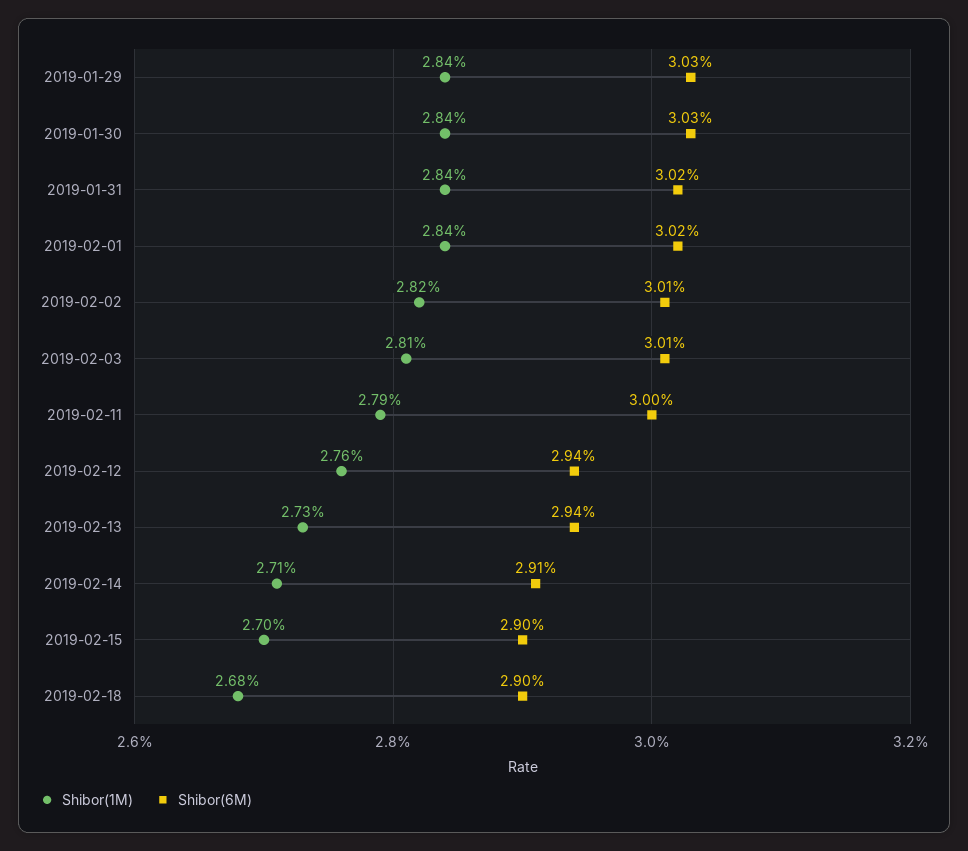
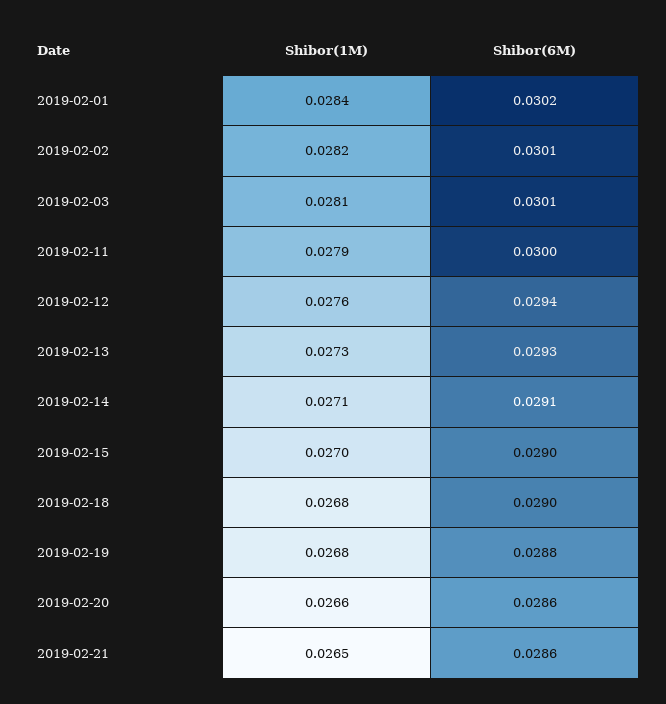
Shibor(1M), 2019-01-29: 0.0284 -> none
Shibor(6M), 2019-01-29: 0.0303 -> none
Shibor(1M), 2019-01-30: 0.0284 -> none
Shibor(6M), 2019-01-30: 0.0303 -> none
Shibor(1M), 2019-01-31: 0.0284 -> none
Shibor(6M), 2019-01-31: 0.0302 -> none
Shibor(6M), 2019-02-13: 0.0294 -> 0.0293
Shibor(1M), 2019-02-19: none -> 0.0268
Shibor(6M), 2019-02-19: none -> 0.0288
Shibor(1M), 2019-02-20: none -> 0.0266
Shibor(6M), 2019-02-20: none -> 0.0286
Shibor(1M), 2019-02-21: none -> 0.0265
Shibor(6M), 2019-02-21: none -> 0.0286

